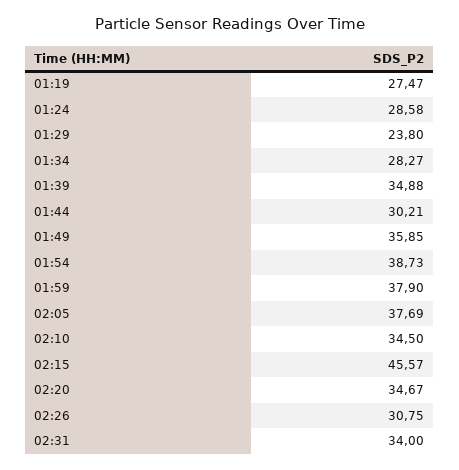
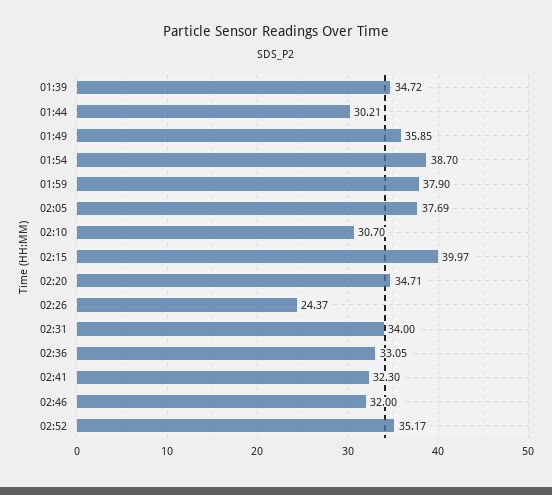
01:19: 27.47 -> none
01:24: 28.58 -> none
01:29: 23.8 -> none
01:34: 28.27 -> none
01:39: 34.88 -> 34.72
01:54: 38.73 -> 38.7
02:10: 34.5 -> 30.7
02:15: 45.57 -> 39.97
02:20: 34.67 -> 34.71
02:26: 30.75 -> 24.37
02:36: none -> 33.05
02:41: none -> 32.3
02:46: none -> 32
02:52: none -> 35.17

